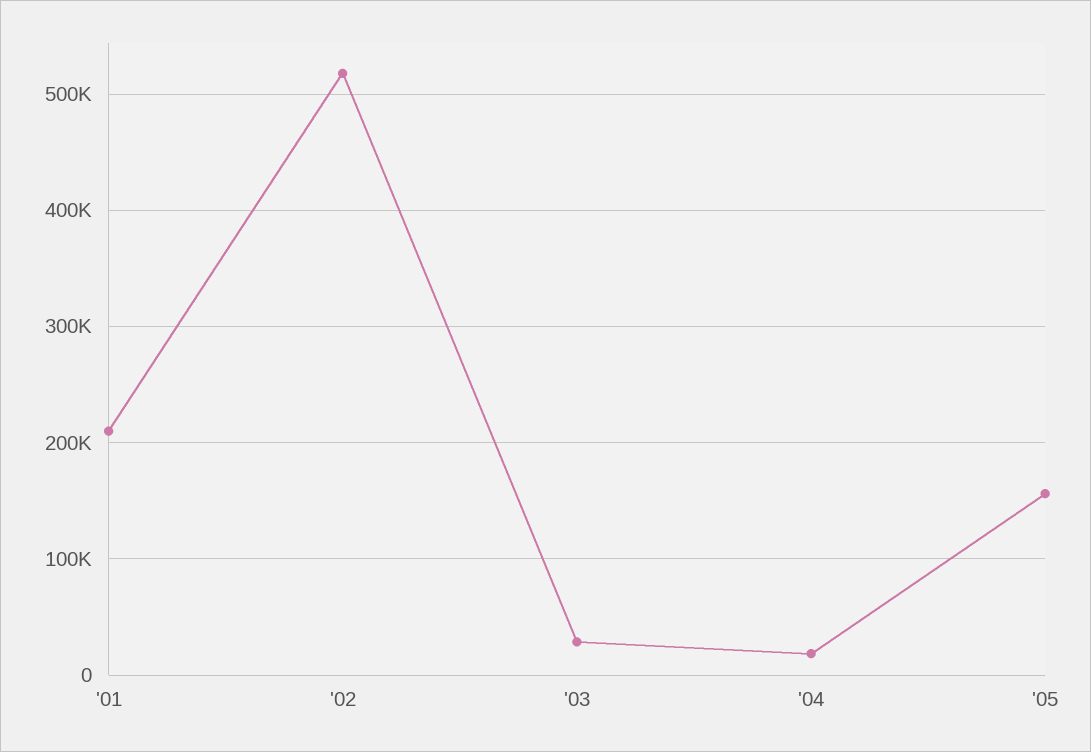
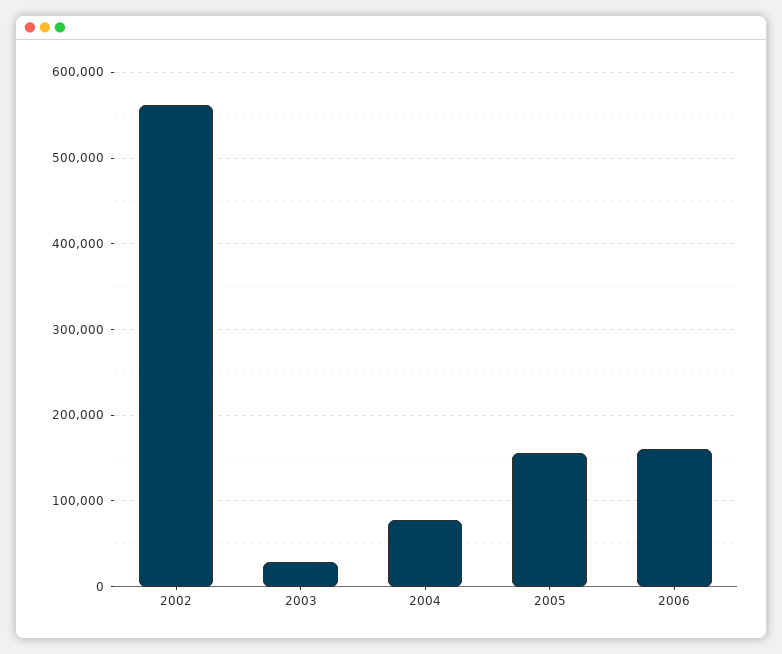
'01: 210000 -> none
'02: 520000 -> 560000
'04: 20000 -> 80000
2006: none -> 160000

